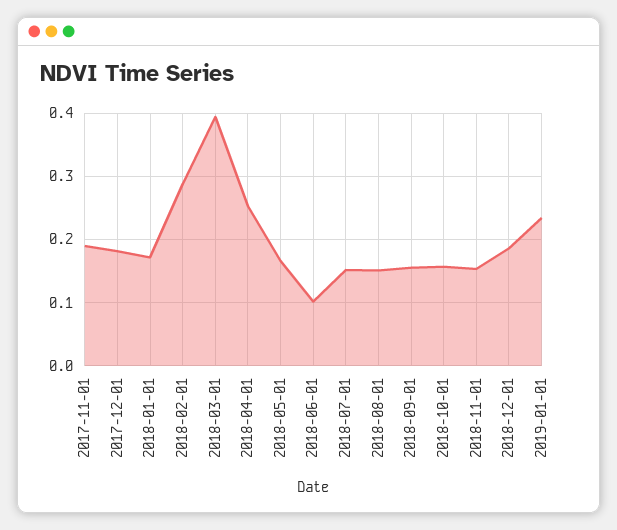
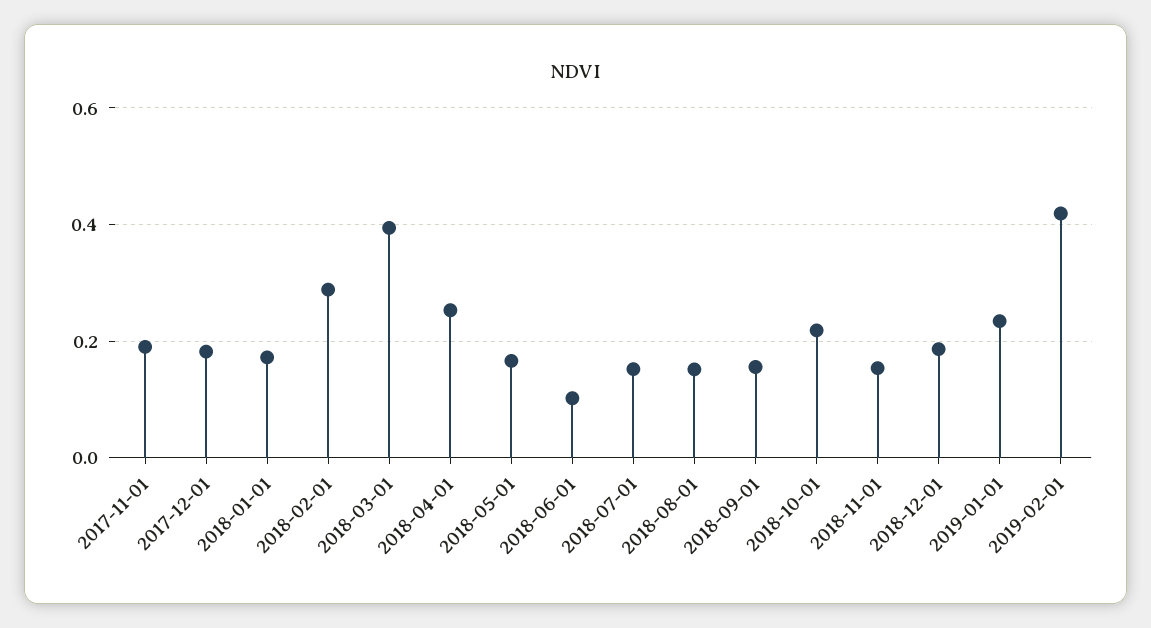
2018-10-01: 0.16 -> 0.22
2019-02-01: none -> 0.42

